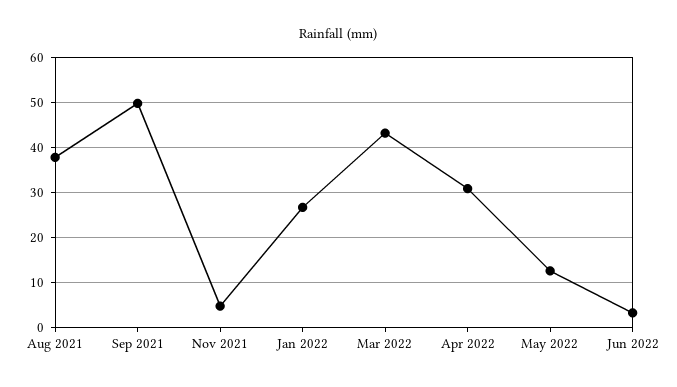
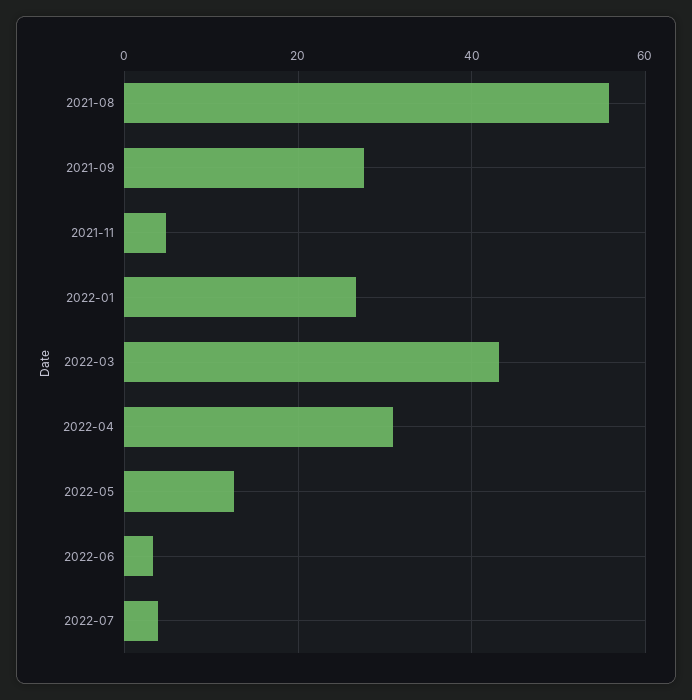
Aug 2021: 38 -> 56
Sep 2021: 50 -> 28
2022-07: none -> 4

